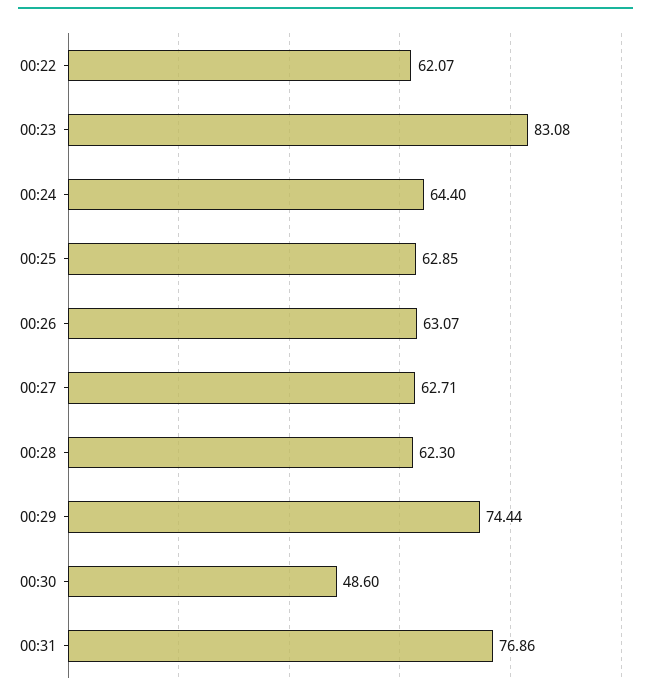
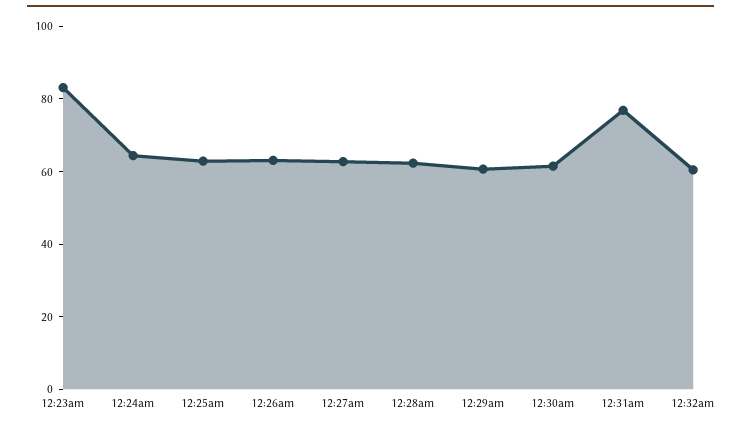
00:22: 62.07 -> none
00:29: 74.44 -> 60
00:30: 48.6 -> 60
12:32am: none -> 60

